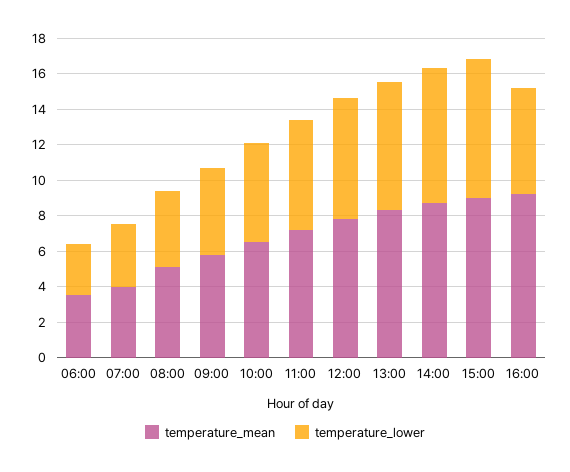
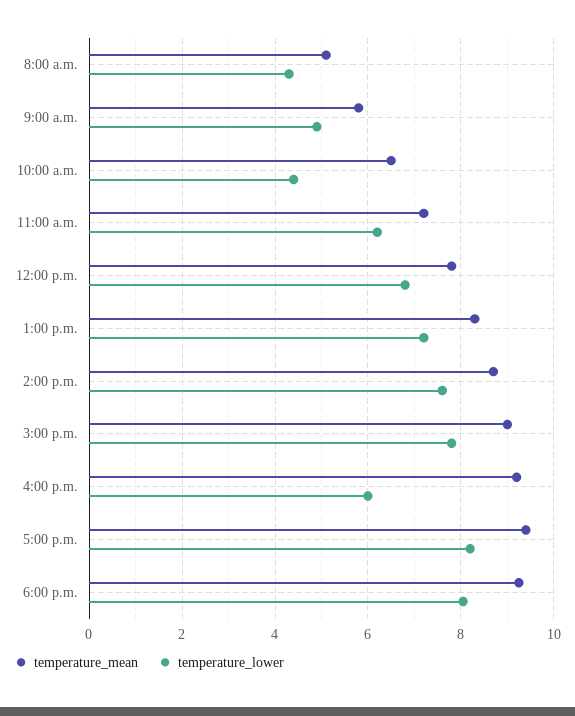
temperature_mean, 06:00: 3.5 -> none
temperature_lower, 06:00: 3 -> none
temperature_mean, 07:00: 4 -> none
temperature_lower, 07:00: 3.5 -> none
temperature_lower, 10:00: 5.5 -> 4.4
temperature_mean, 5:00 p.m.: none -> 9.4
temperature_lower, 5:00 p.m.: none -> 8.2
temperature_mean, 6:00 p.m.: none -> 9.2
temperature_lower, 6:00 p.m.: none -> 8

